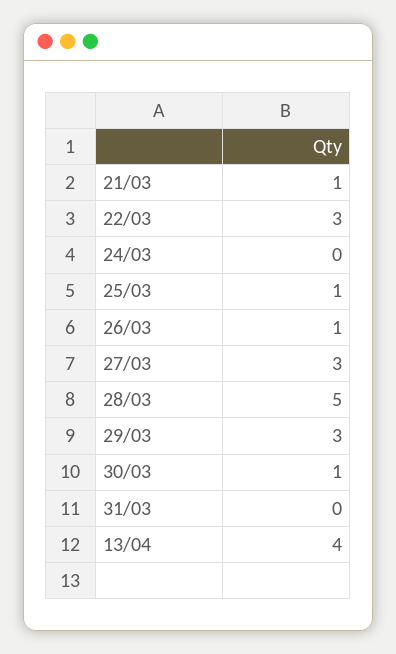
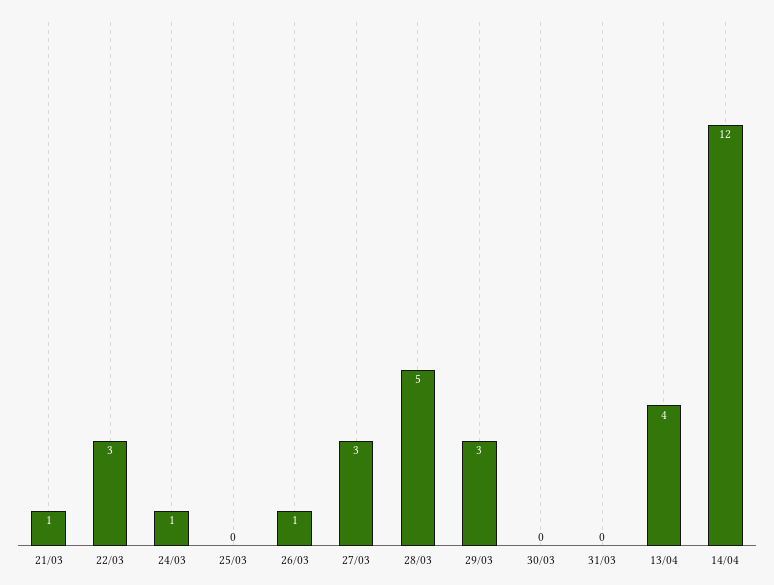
24/03: 0 -> 1
25/03: 1 -> 0
30/03: 1 -> 0
14/04: none -> 12

